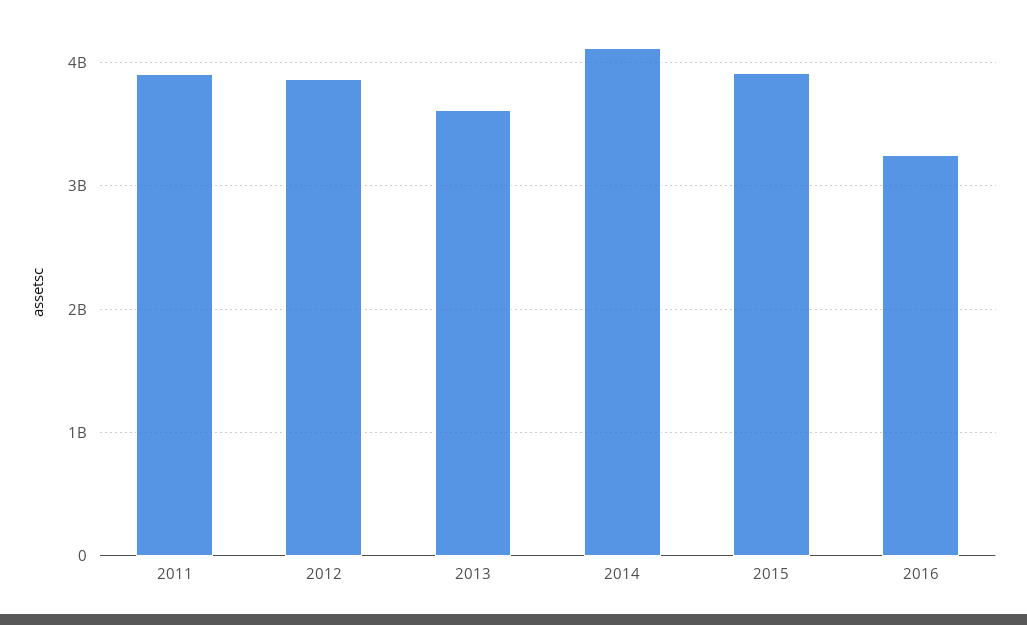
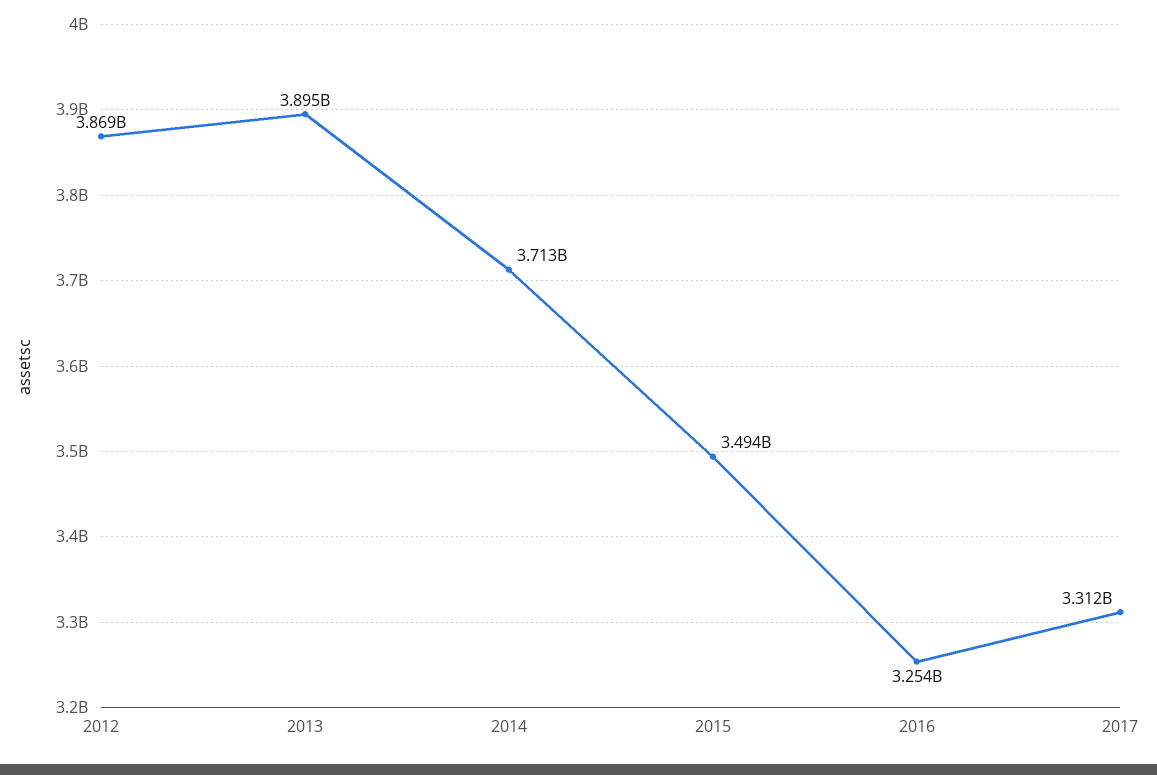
2011: 3900000000 -> none
2013: 3600000000 -> 3895000000
2014: 4100000000 -> 3713000000
2015: 3900000000 -> 3494000000
2017: none -> 3312000000

